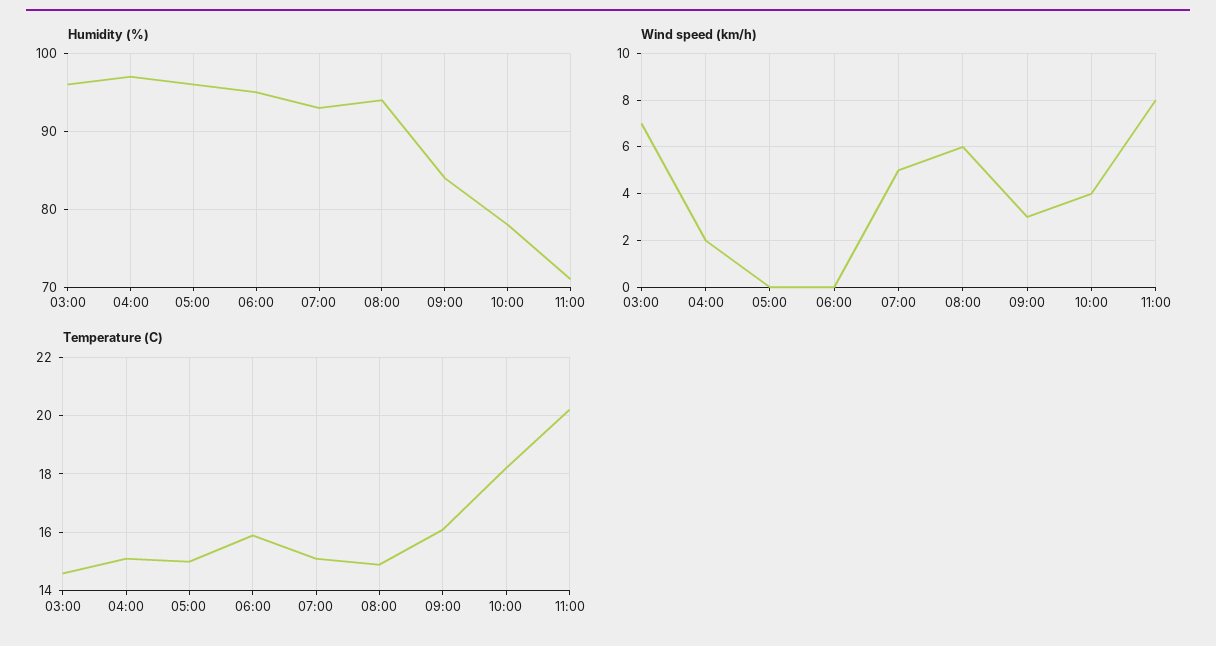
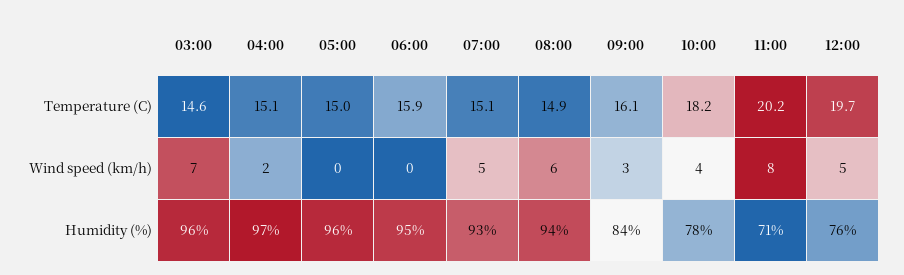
Temperature (C), 12:00: none -> 19.7
Wind speed (km/h), 12:00: none -> 5
Humidity (%), 12:00: none -> 76

